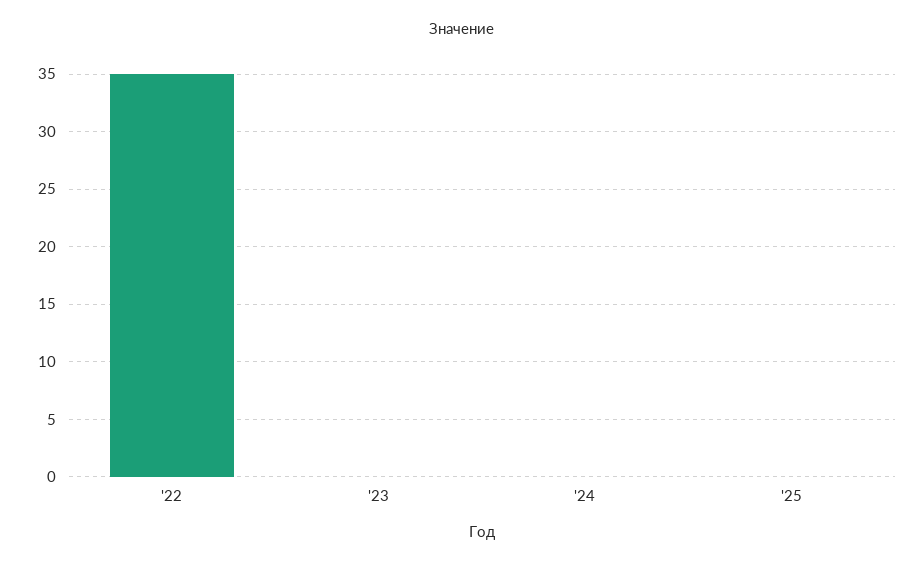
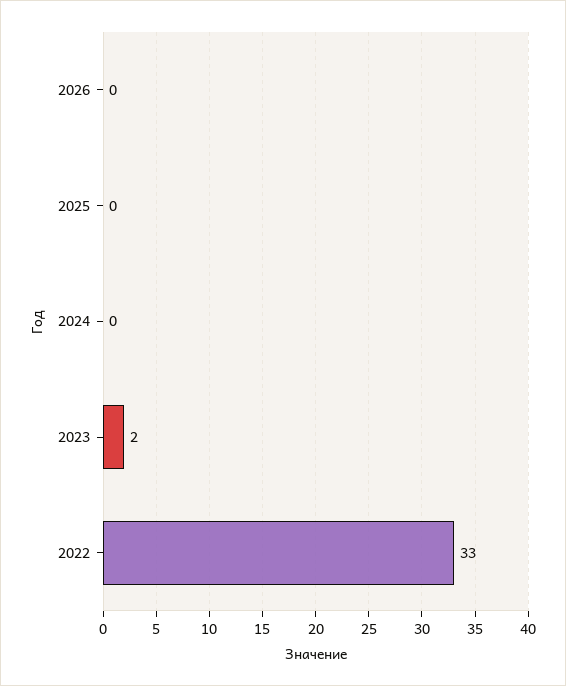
'22: 35 -> 33
'23: 0 -> 2
2026: none -> 0

